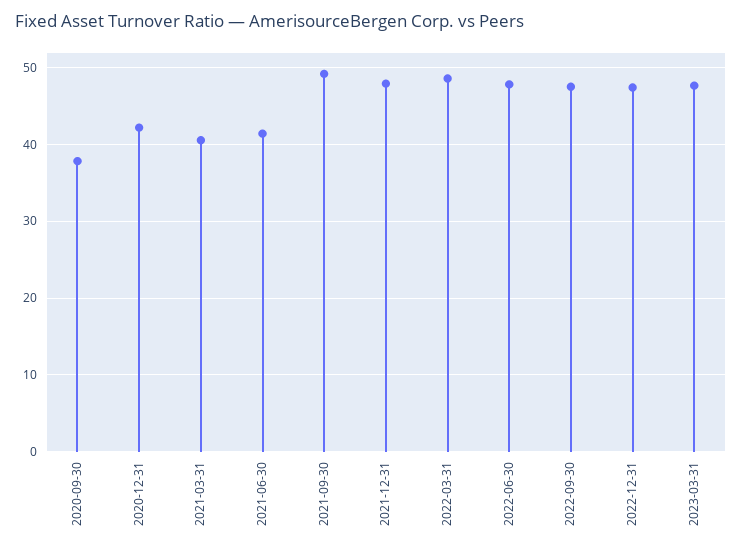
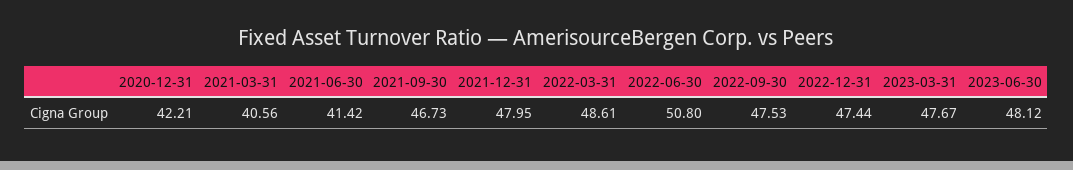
2020-09-30: 38 -> none
2021-09-30: 49 -> 46.73
2022-06-30: 48 -> 50.8
2023-06-30: none -> 48.12

